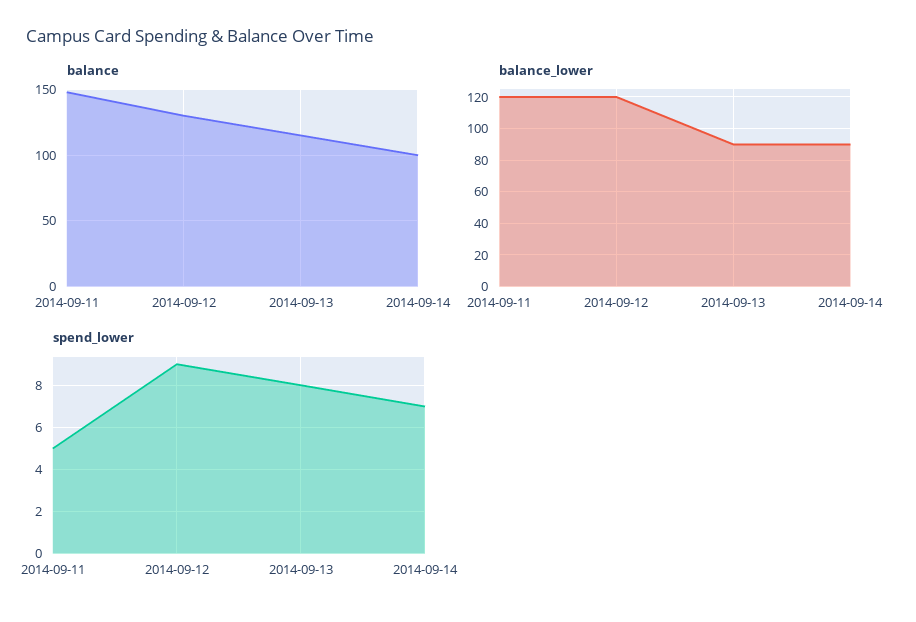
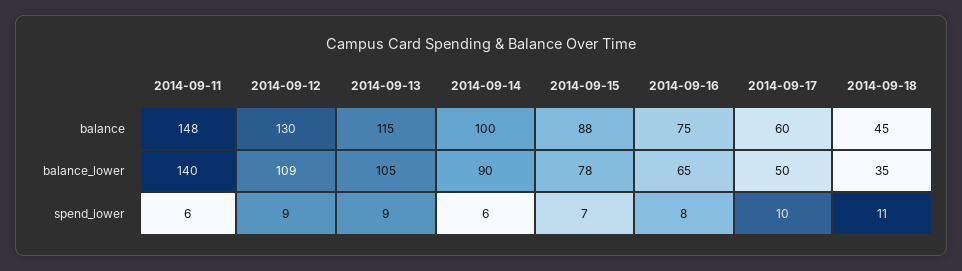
balance_lower, 2014-09-11: 120 -> 140
balance_lower, 2014-09-12: 120 -> 109
balance_lower, 2014-09-13: 90 -> 105
spend_lower, 2014-09-11: 5 -> 6
spend_lower, 2014-09-13: 8 -> 9
spend_lower, 2014-09-14: 7 -> 6
balance, 2014-09-15: none -> 88
balance, 2014-09-16: none -> 75
balance, 2014-09-17: none -> 60
balance, 2014-09-18: none -> 45
balance_lower, 2014-09-15: none -> 78
balance_lower, 2014-09-16: none -> 65
balance_lower, 2014-09-17: none -> 50
balance_lower, 2014-09-18: none -> 35
spend_lower, 2014-09-15: none -> 7
spend_lower, 2014-09-16: none -> 8
spend_lower, 2014-09-17: none -> 10
spend_lower, 2014-09-18: none -> 11

